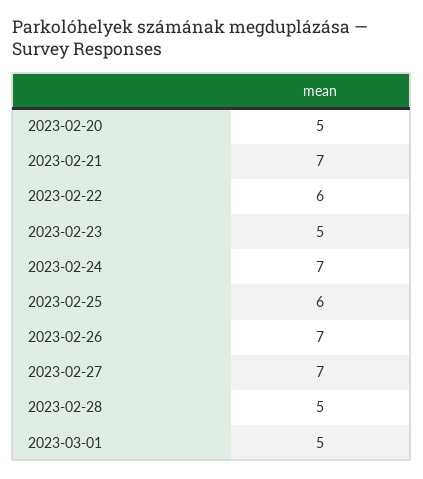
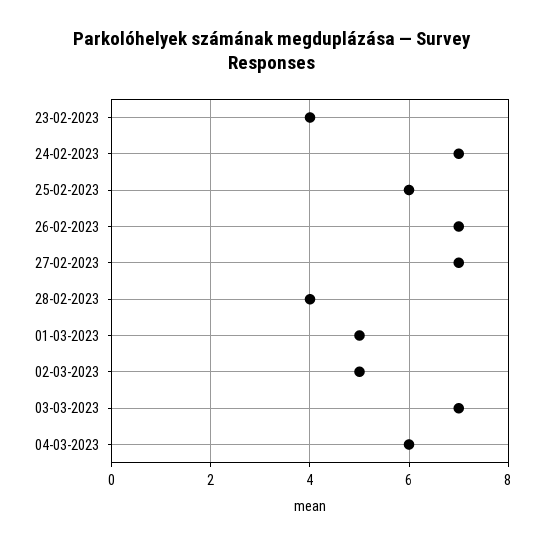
2023-02-20: 5 -> none
2023-02-21: 7 -> none
2023-02-22: 6 -> none
2023-02-23: 5 -> 4
2023-02-28: 5 -> 4
02-03-2023: none -> 5
03-03-2023: none -> 7
04-03-2023: none -> 6

